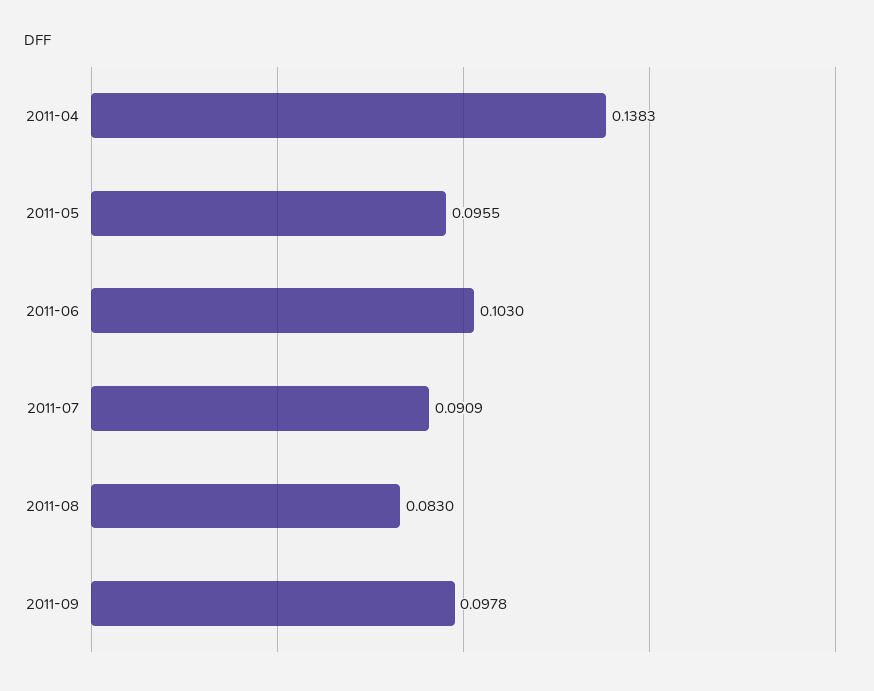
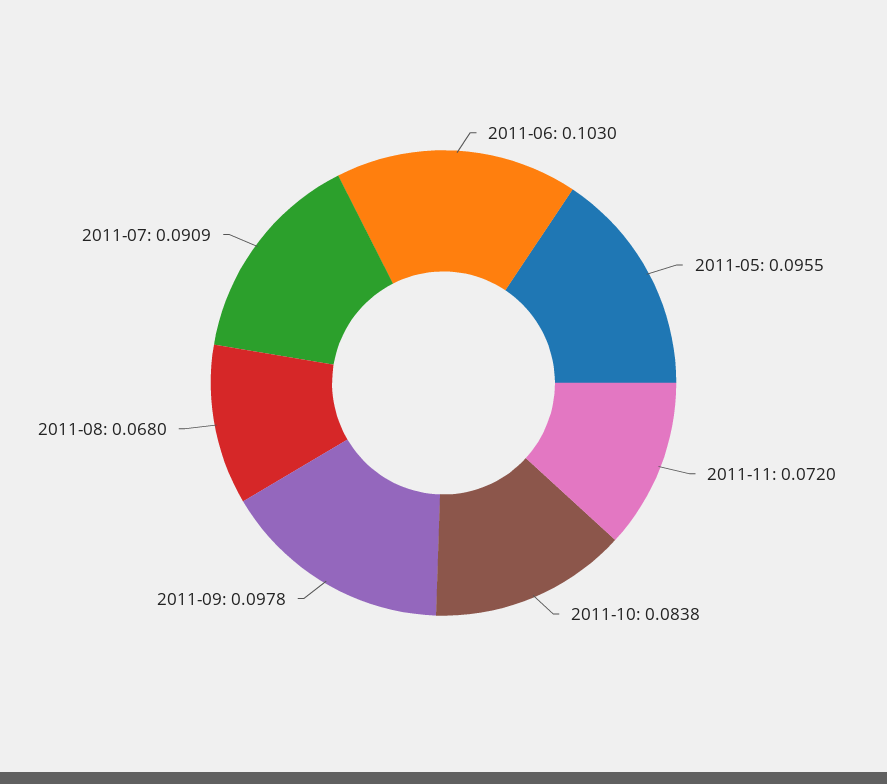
2011-04: 0.1383 -> none
2011-08: 0.083 -> 0.068
2011-11: none -> 0.072
2011-10: none -> 0.0838

